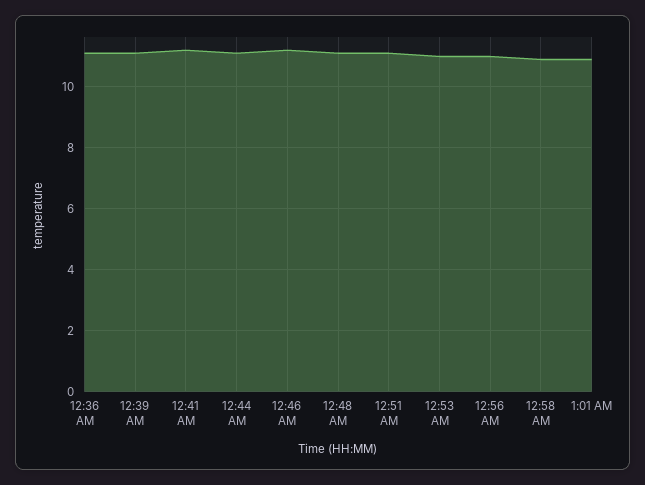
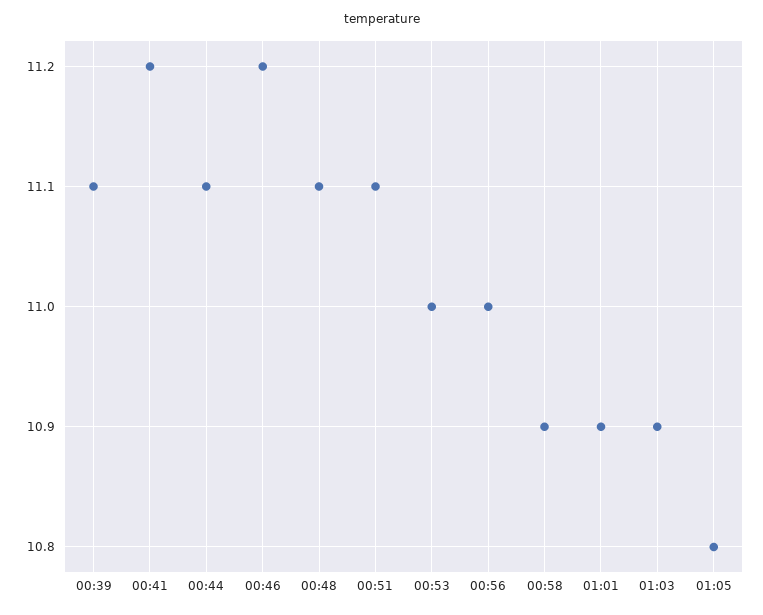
12:36 AM: 11 -> none
01:03: none -> 10.9
01:05: none -> 10.8

